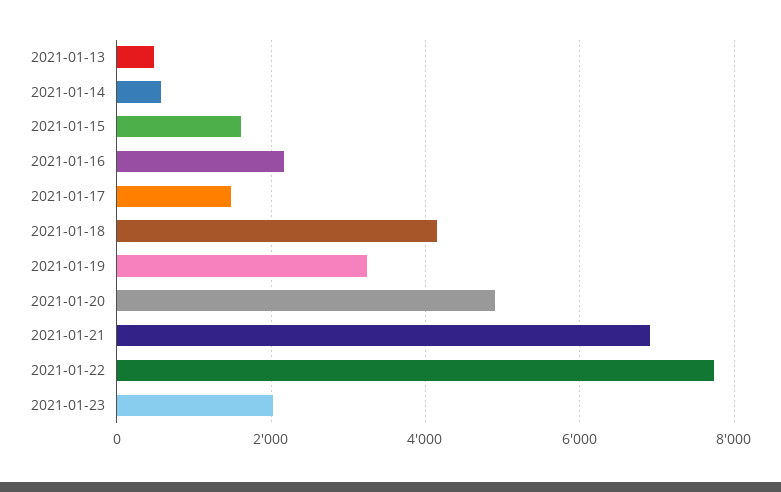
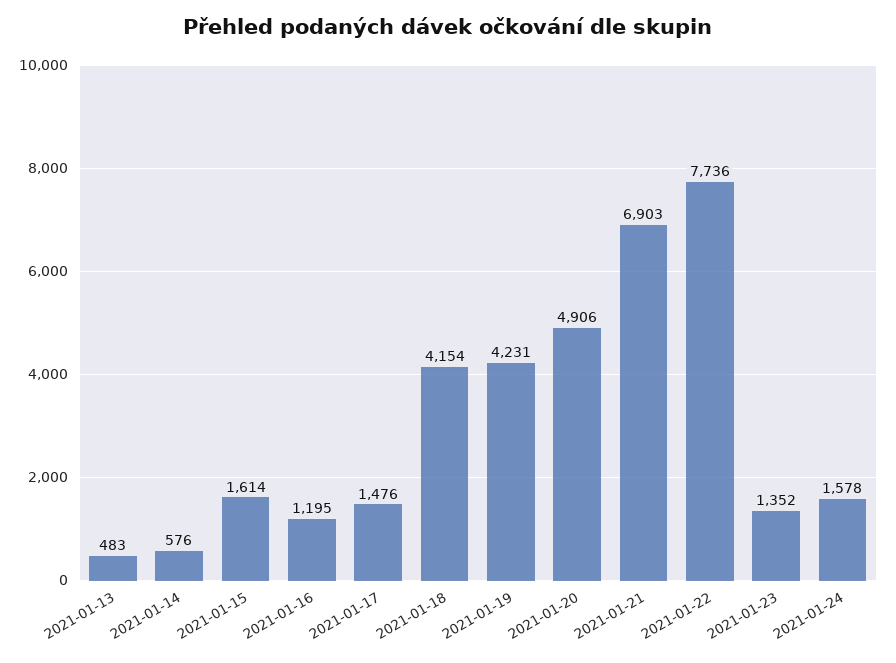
2021-01-16: 2200 -> 1195
2021-01-19: 3200 -> 4231
2021-01-23: 2000 -> 1352
2021-01-24: none -> 1578

